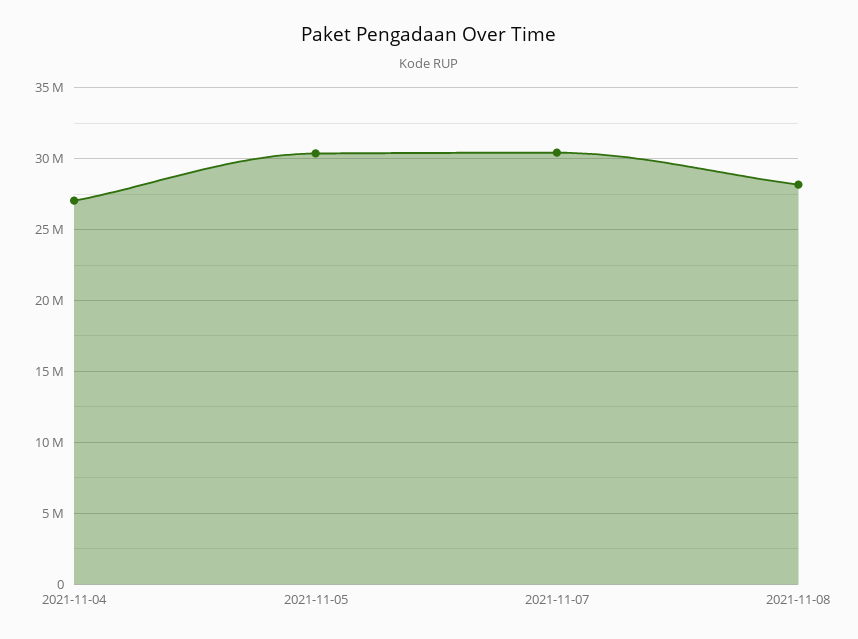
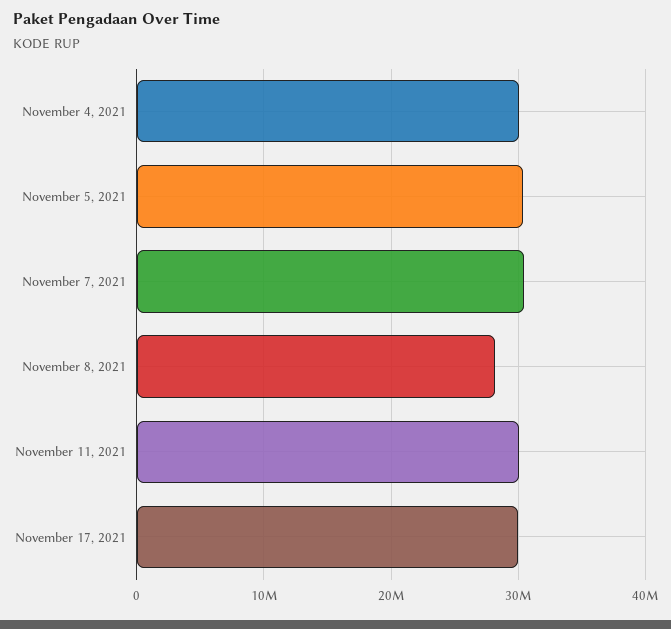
2021-11-04: 27000000 -> 30000000
November 11, 2021: none -> 30000000
November 17, 2021: none -> 30000000

